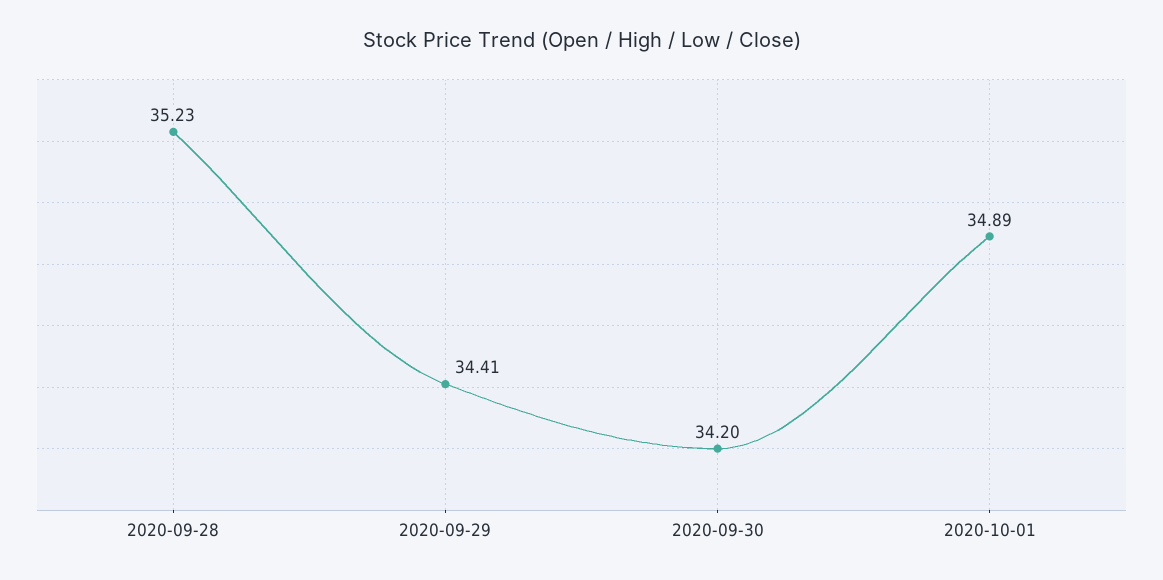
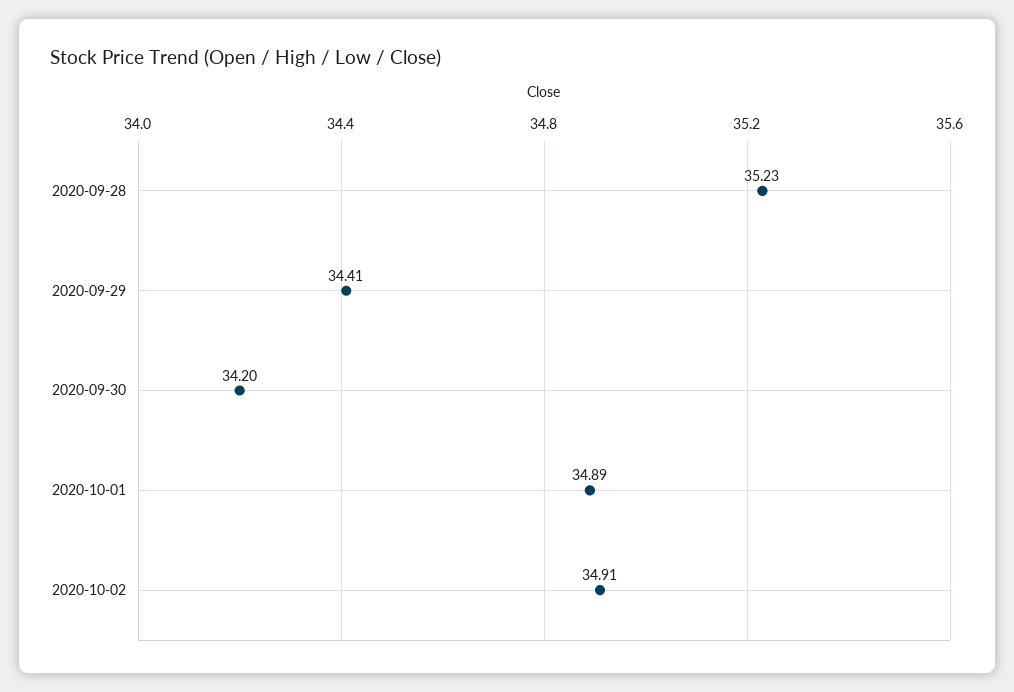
2020-10-02: none -> 34.91

